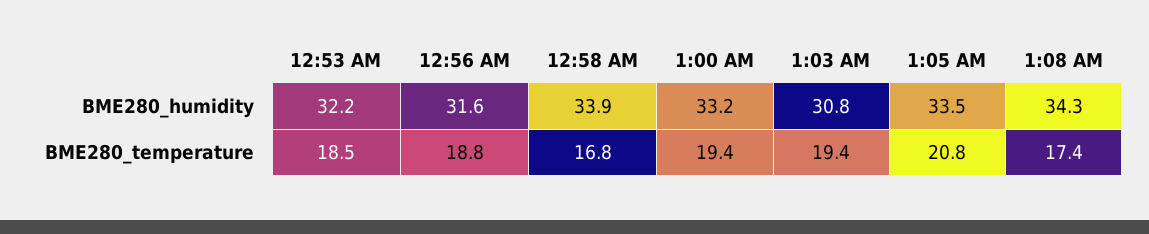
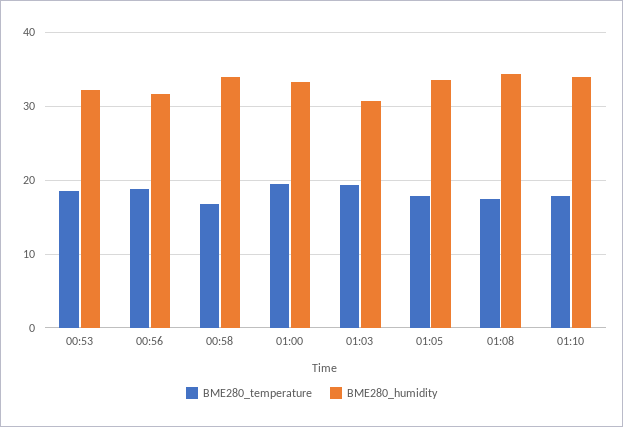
BME280_temperature, 1:05 AM: 20.8 -> 18
BME280_temperature, 01:10: none -> 18
BME280_humidity, 01:10: none -> 34

